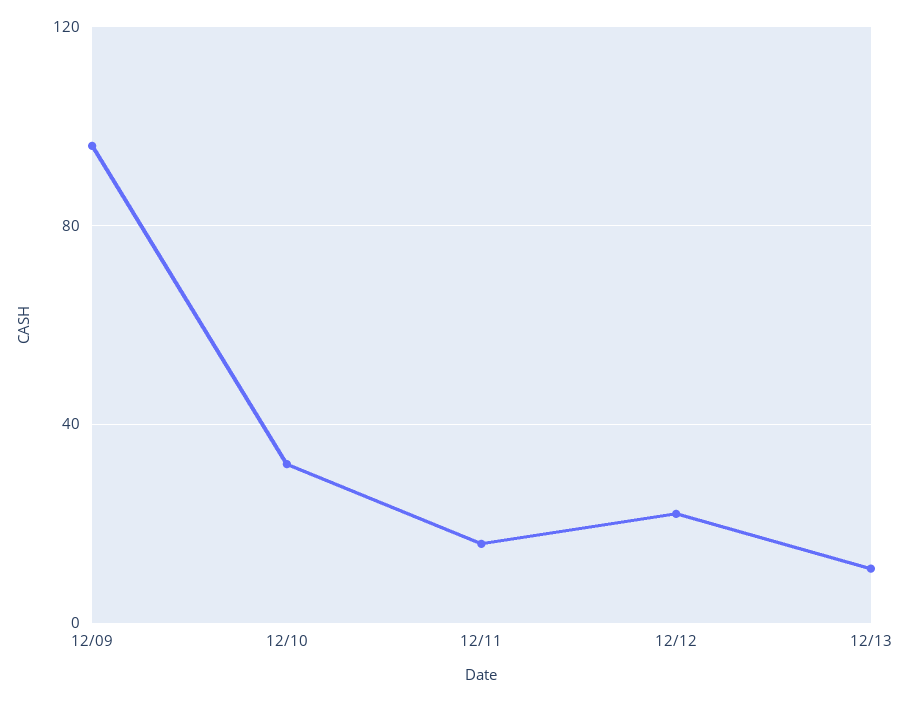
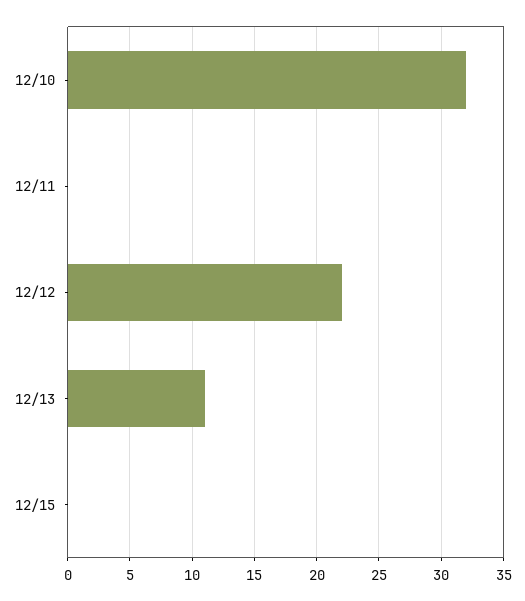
12/09: 95 -> none
12/11: 15 -> 0
12/15: none -> 0

